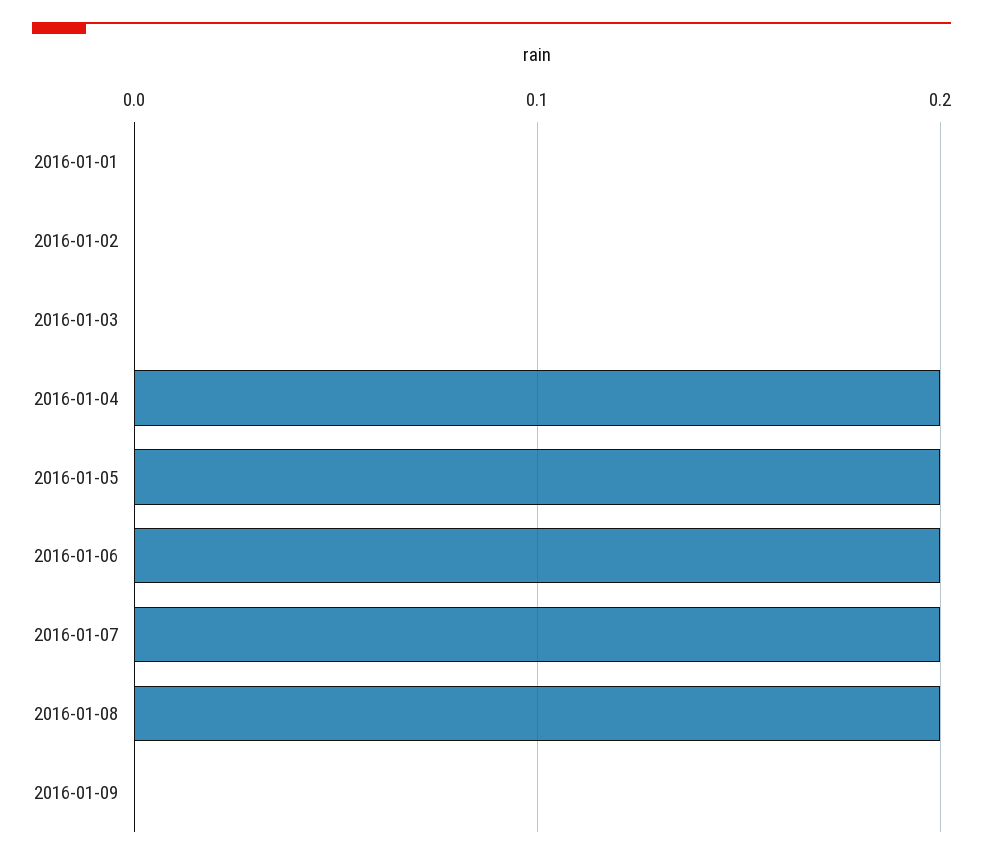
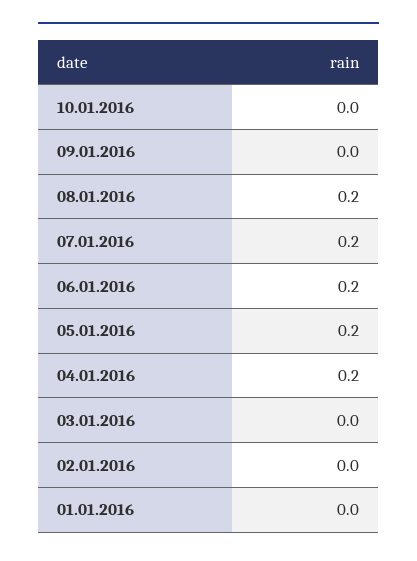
10.01.2016: none -> 0

